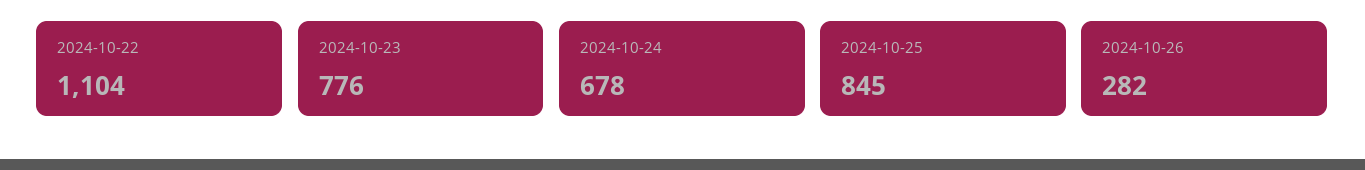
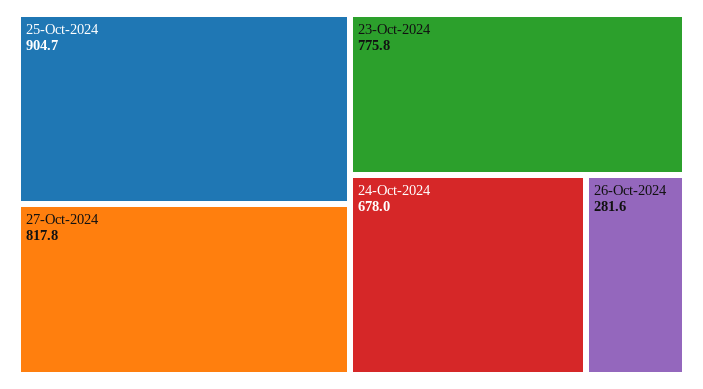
2024-10-22: 1104 -> none
2024-10-25: 845 -> 904.7
27-Oct-2024: none -> 817.8

